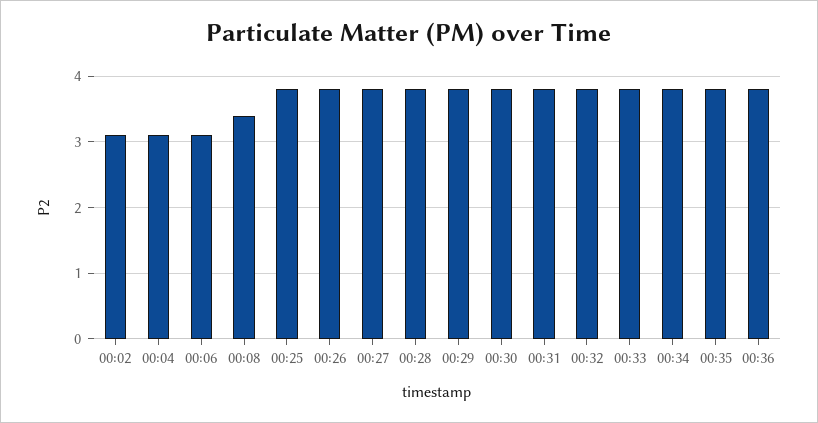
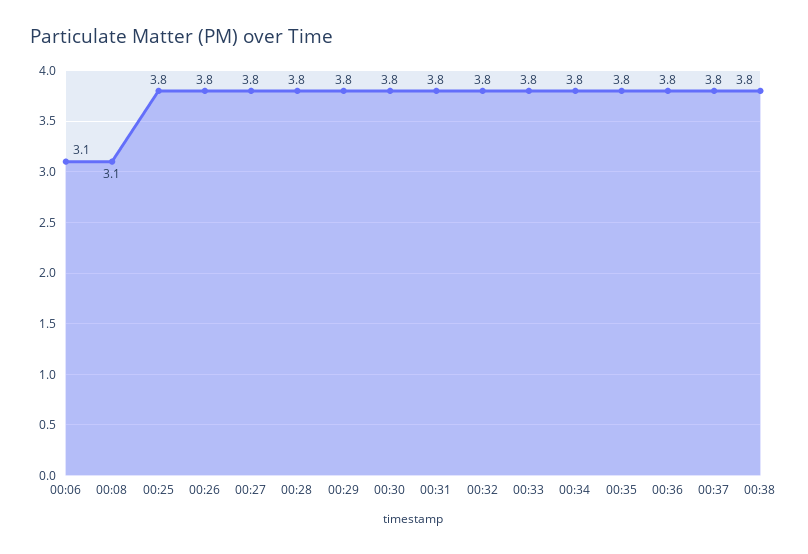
00:02: 3.1 -> none
00:04: 3.1 -> none
00:08: 3.4 -> 3.1
00:37: none -> 3.8
00:38: none -> 3.8

